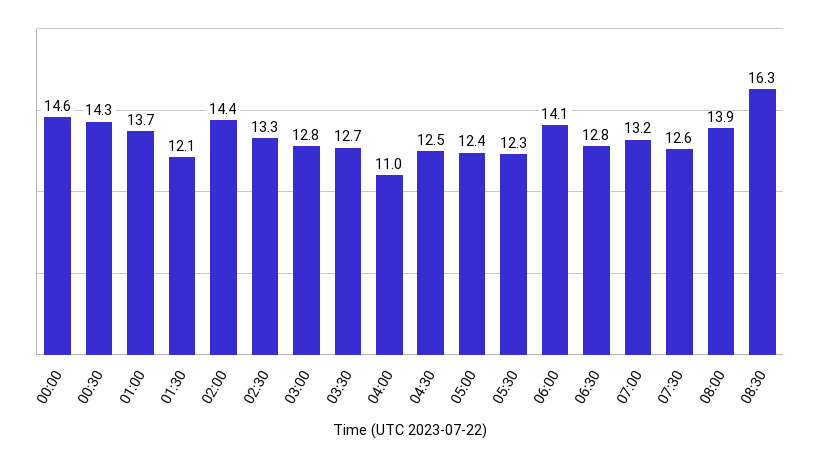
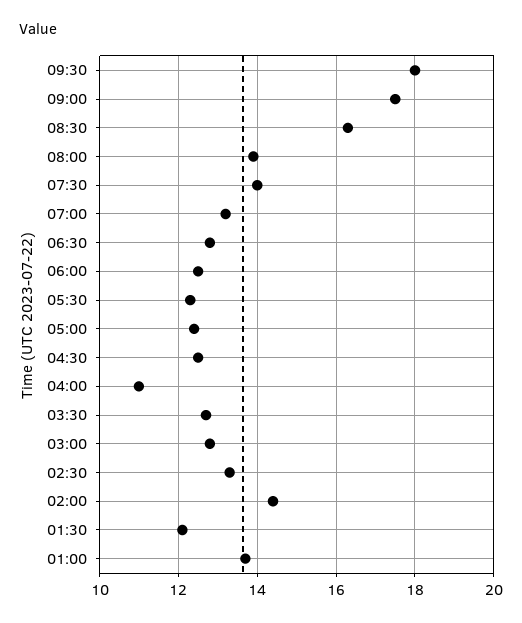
00:00: 14.6 -> none
00:30: 14.3 -> none
06:00: 14.1 -> 12.5
07:30: 12.6 -> 14
09:30: none -> 18
09:00: none -> 17.5

